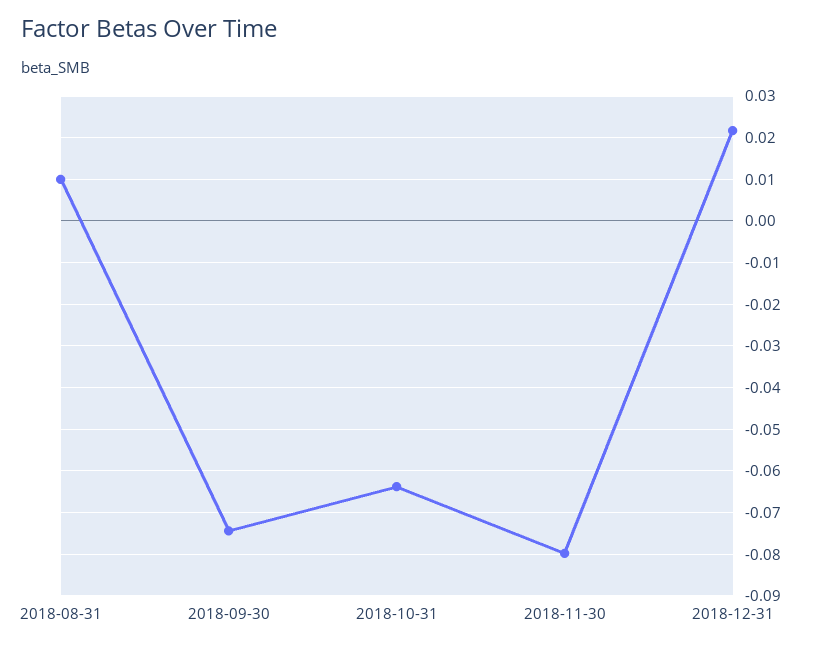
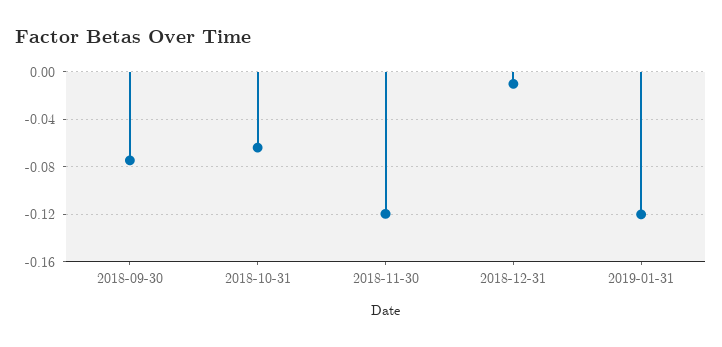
2018-08-31: 0.01 -> none
2018-11-30: -0.08 -> -0.12
2018-12-31: 0.022 -> -0.01
2019-01-31: none -> -0.12

